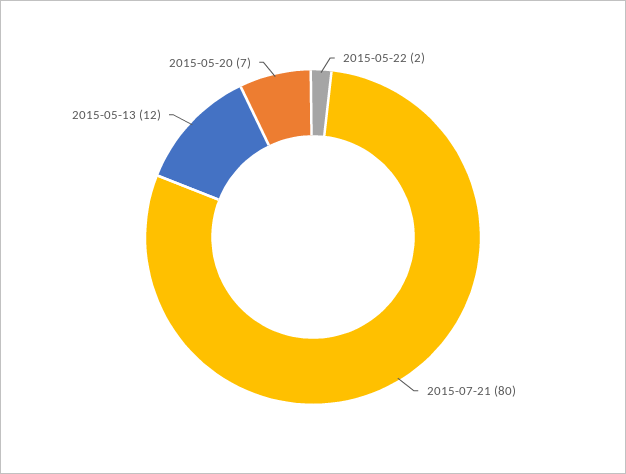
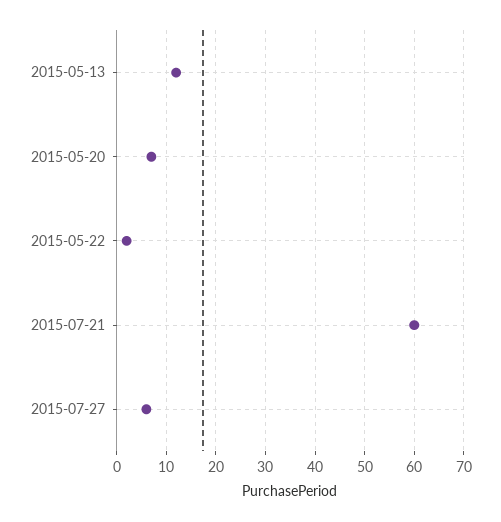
2015-07-21: 80 -> 60
2015-07-27: none -> 5

